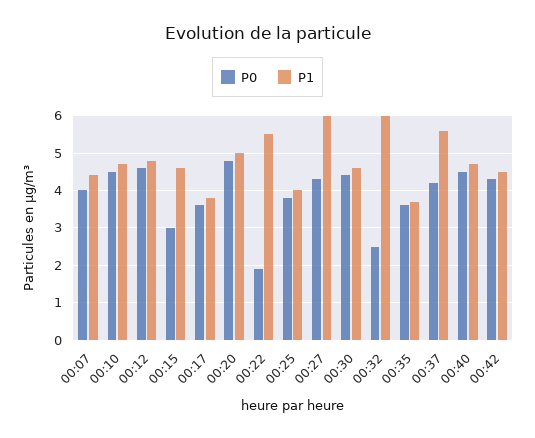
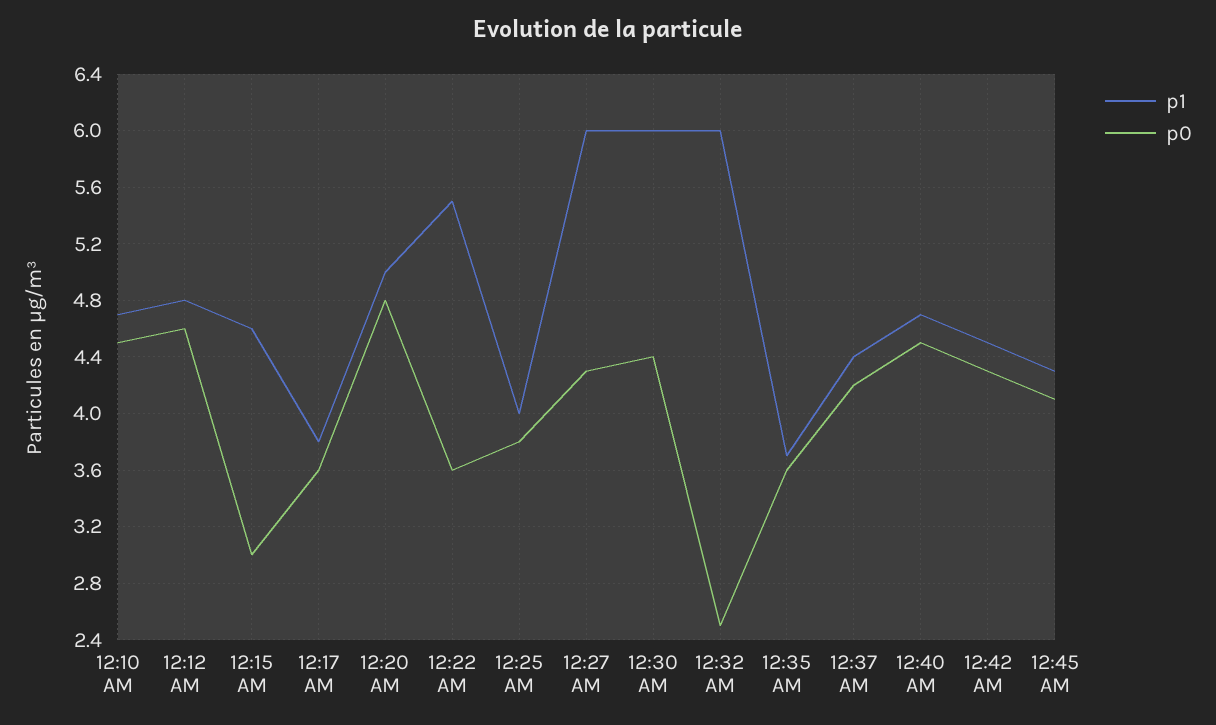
P0, 00:07: 4 -> none
P1, 00:07: 4.5 -> none
P0, 00:22: 2 -> 3.6
P1, 00:30: 4.5 -> 6
P1, 00:37: 5.5 -> 4.4
P1, 12:45 AM: none -> 4.3
P0, 12:45 AM: none -> 4.1

